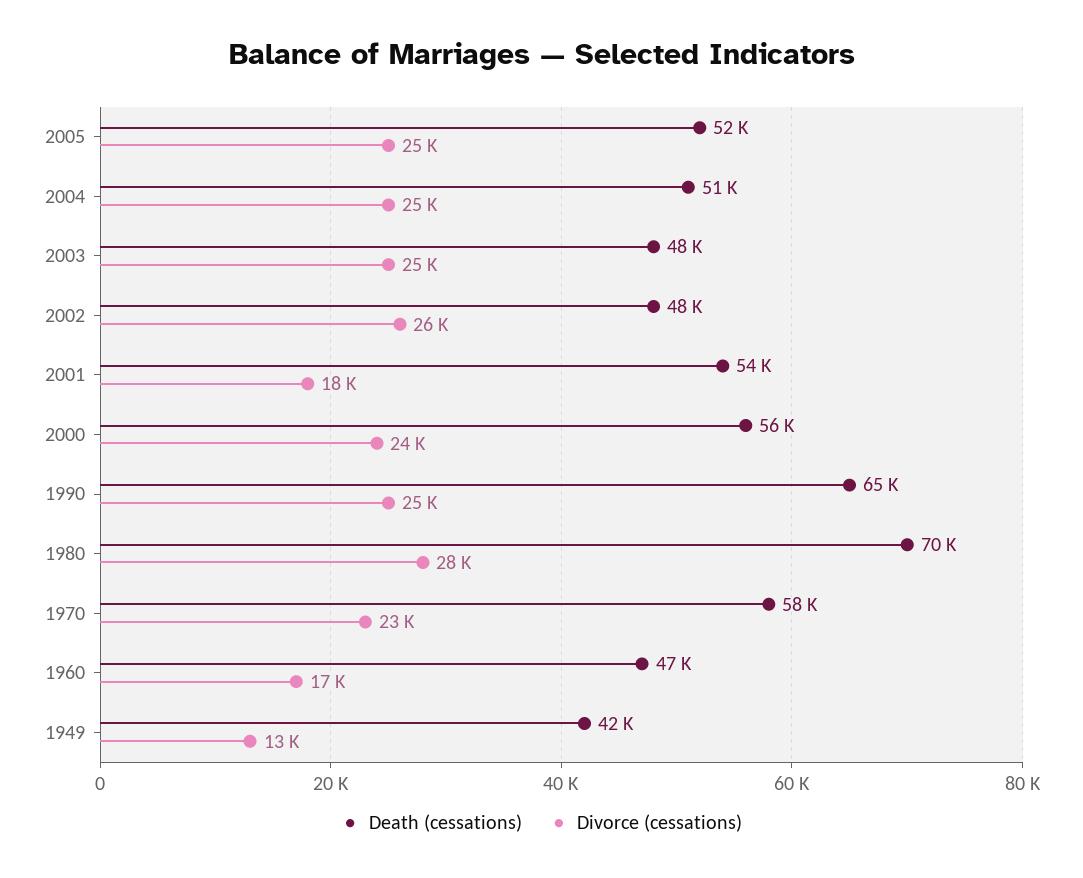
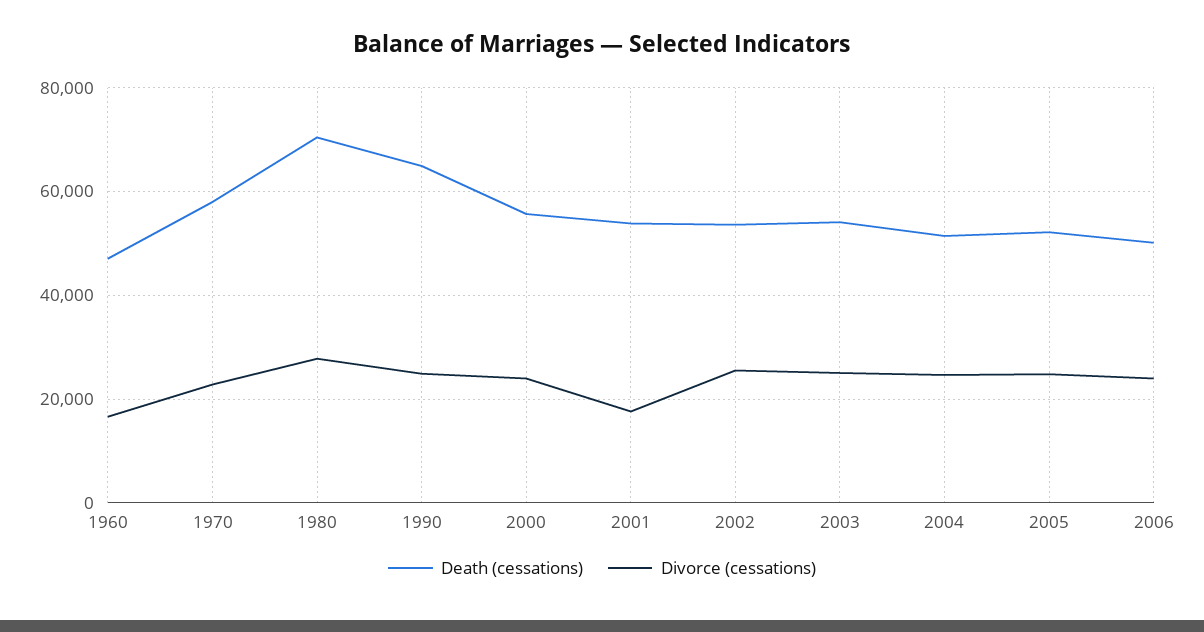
Death (cessations), 2003: 48000 -> 54000
Death (cessations), 2002: 48000 -> 54000
Death (cessations), 1949: 42000 -> none
Divorce (cessations), 1949: 13000 -> none
Death (cessations), 2006: none -> 50000
Divorce (cessations), 2006: none -> 24000

